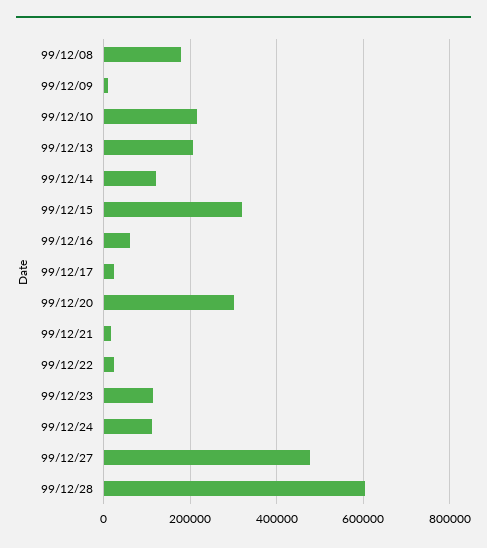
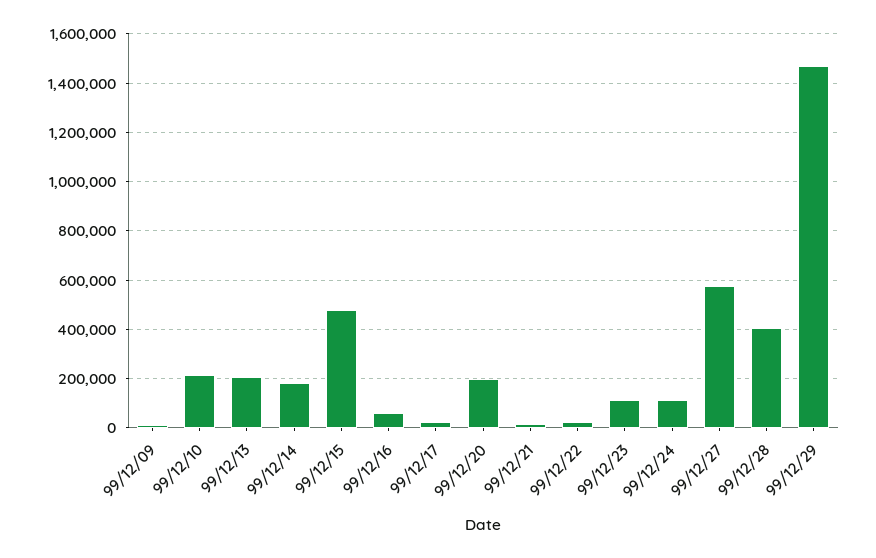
99/12/08: 180000 -> none
99/12/14: 120000 -> 175000
99/12/15: 320000 -> 475000
99/12/20: 300000 -> 200000
99/12/27: 480000 -> 575000
99/12/28: 600000 -> 400000
99/12/29: none -> 1475000

